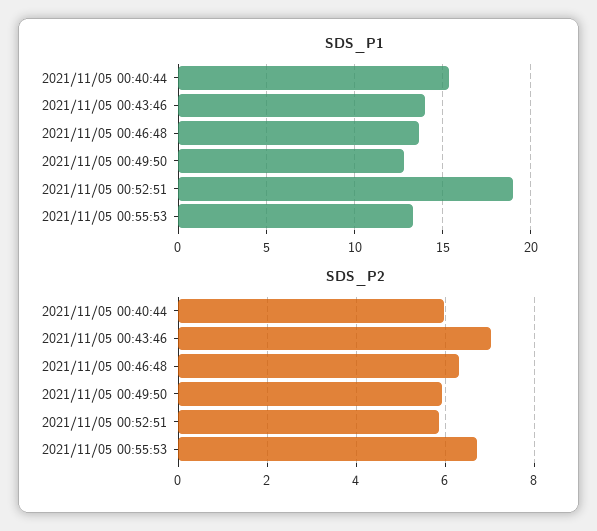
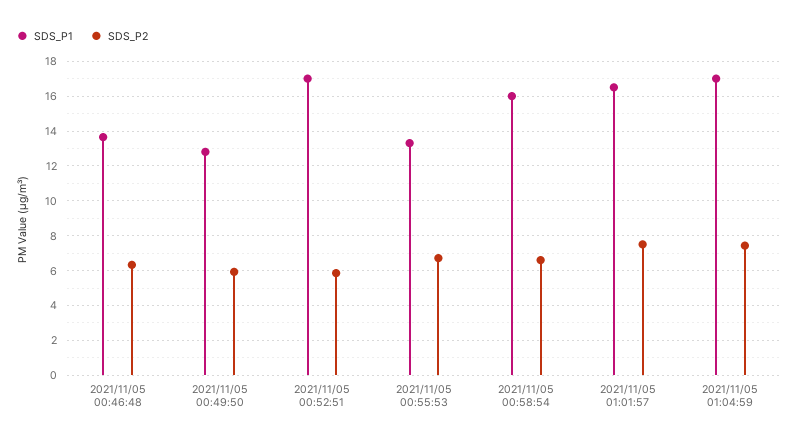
SDS_P1, 2021/11/05 00:40:44: 15.5 -> none
SDS_P1, 2021/11/05 00:43:46: 14 -> none
SDS_P1, 2021/11/05 00:52:51: 19 -> 17
SDS_P2, 2021/11/05 00:40:44: 6 -> none
SDS_P2, 2021/11/05 00:43:46: 7 -> none
SDS_P1, 2021/11/05 00:58:54: none -> 16
SDS_P2, 2021/11/05 00:58:54: none -> 6.5
SDS_P1, 2021/11/05 01:01:57: none -> 16.5
SDS_P2, 2021/11/05 01:01:57: none -> 7.5
SDS_P1, 2021/11/05 01:04:59: none -> 17
SDS_P2, 2021/11/05 01:04:59: none -> 7.5

